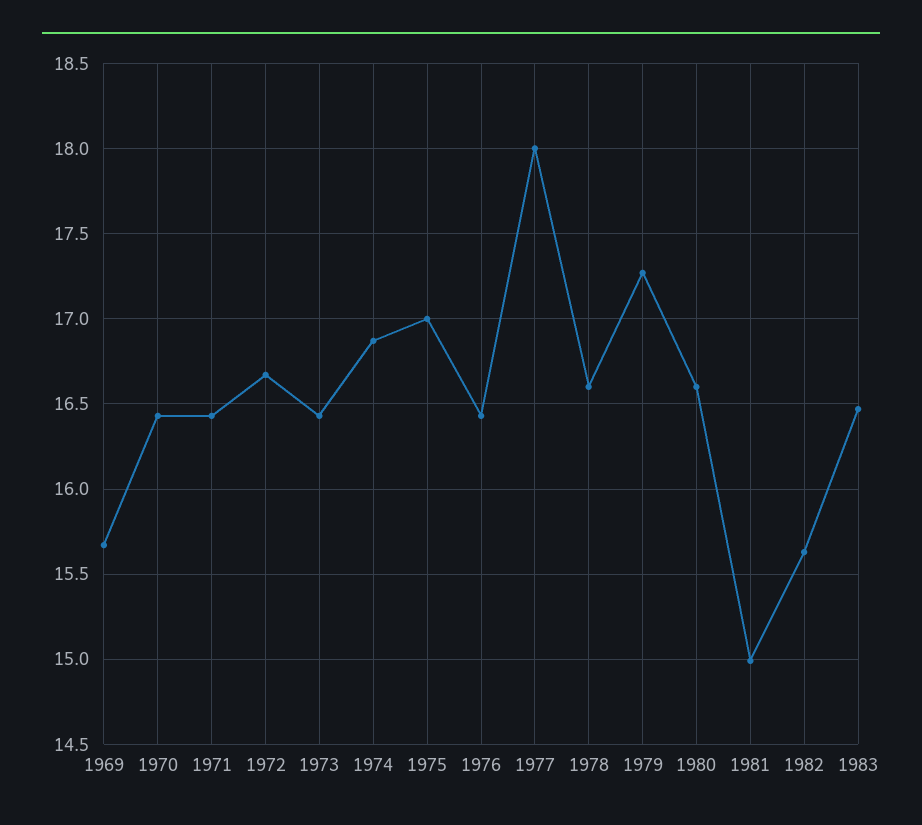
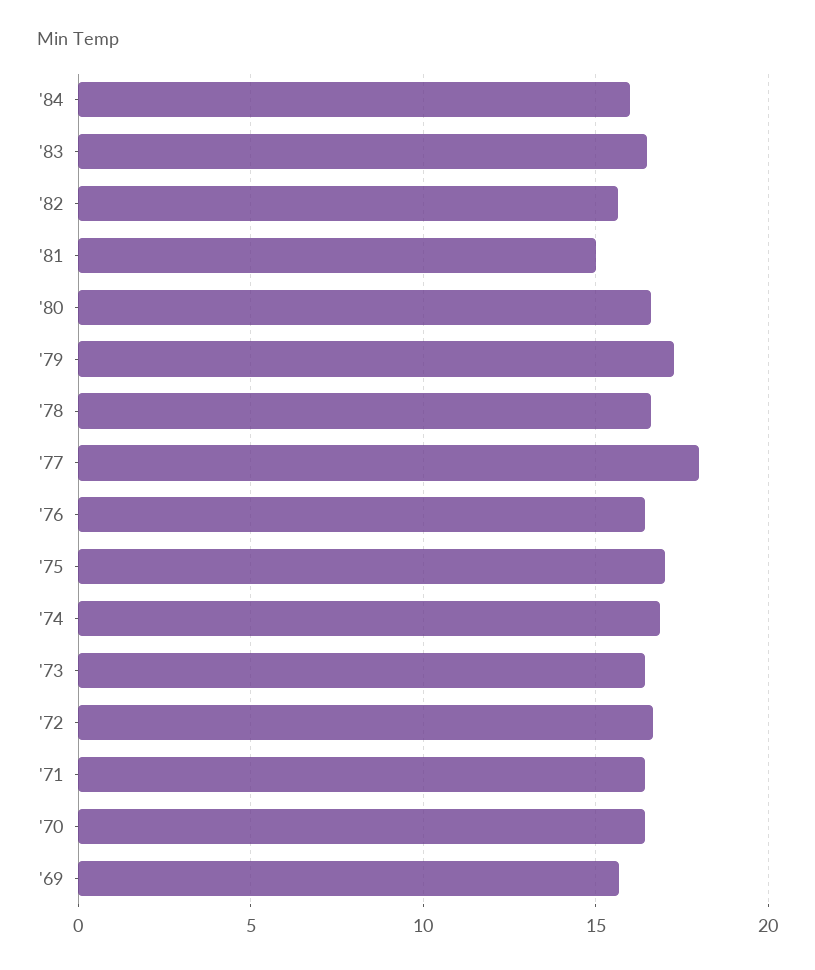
'84: none -> 16

